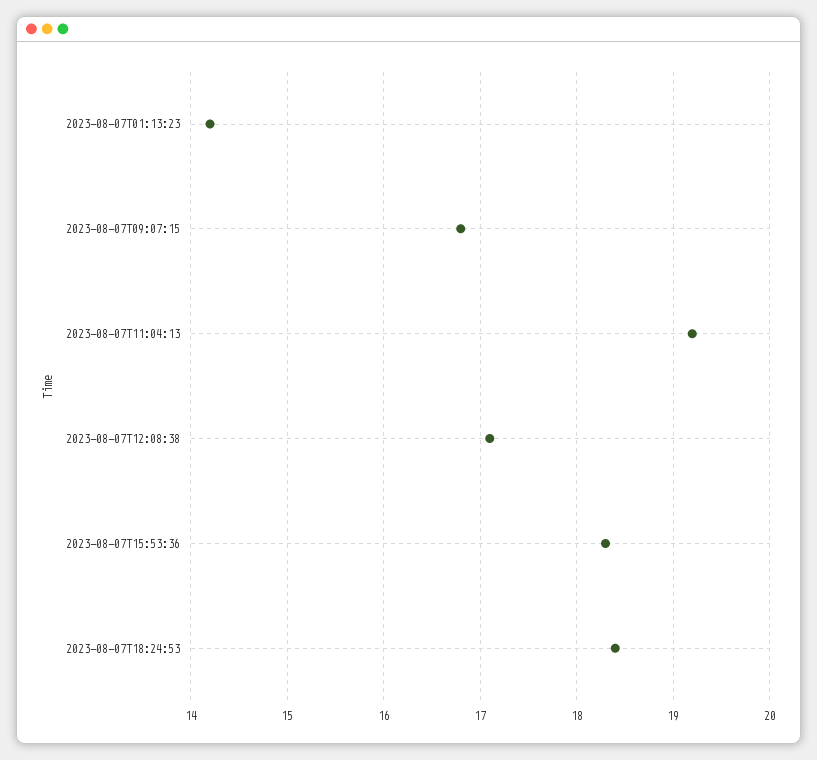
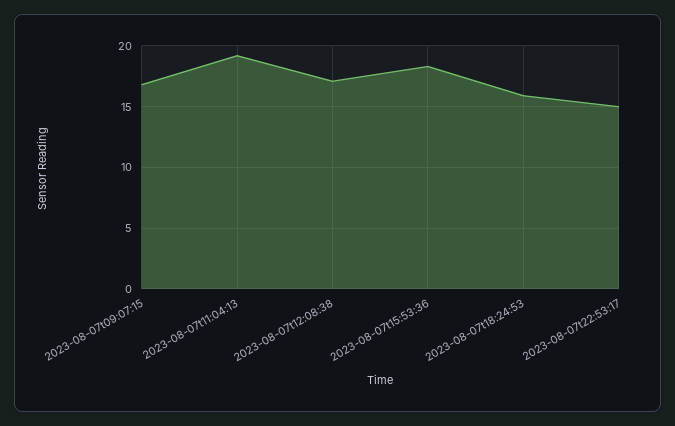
2023-08-07T01:13:23: 14.2 -> none
2023-08-07T18:24:53: 18.4 -> 16
2023-08-07t22:53:17: none -> 15

